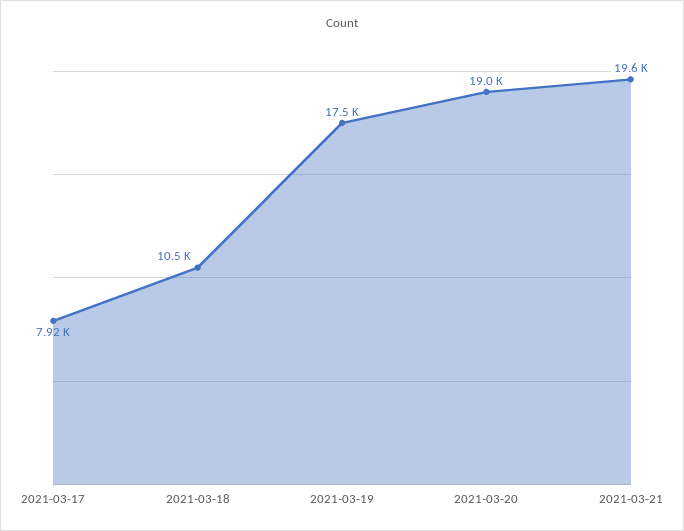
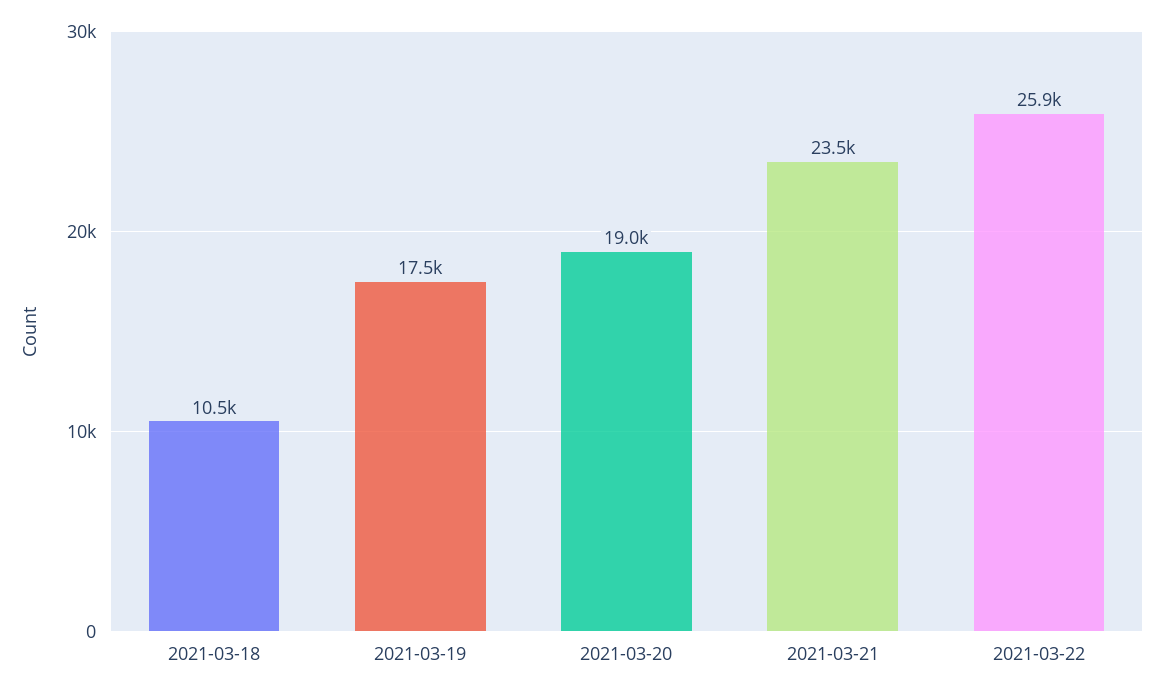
2021-03-17: 7920 -> none
2021-03-21: 19600 -> 23500
2021-03-22: none -> 25900

